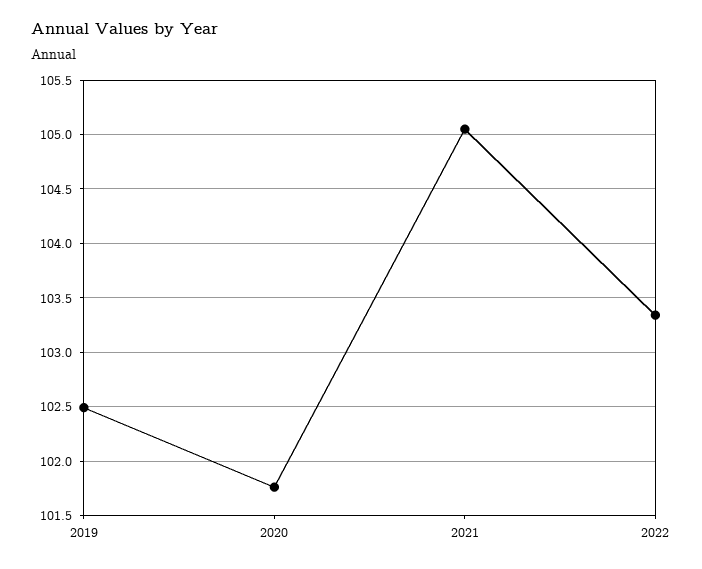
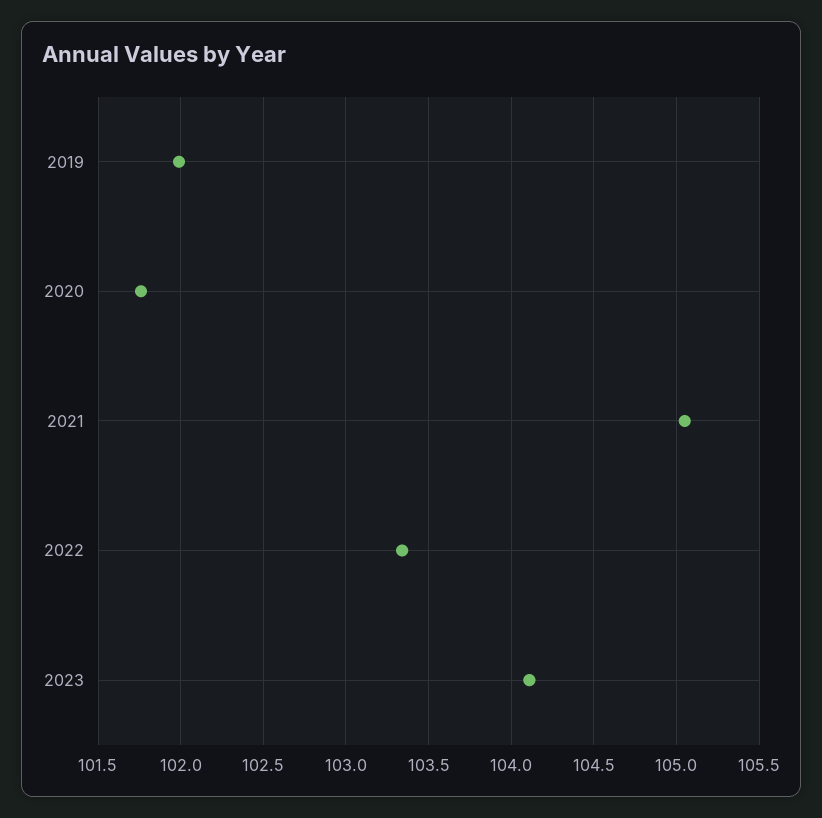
2019: 102.5 -> 102
2023: none -> 104.1

